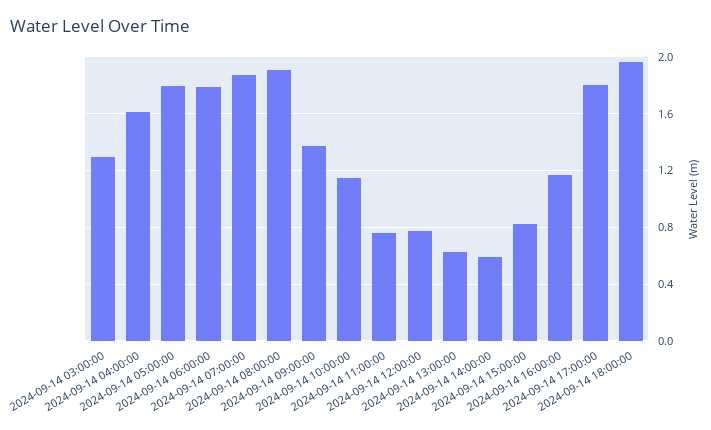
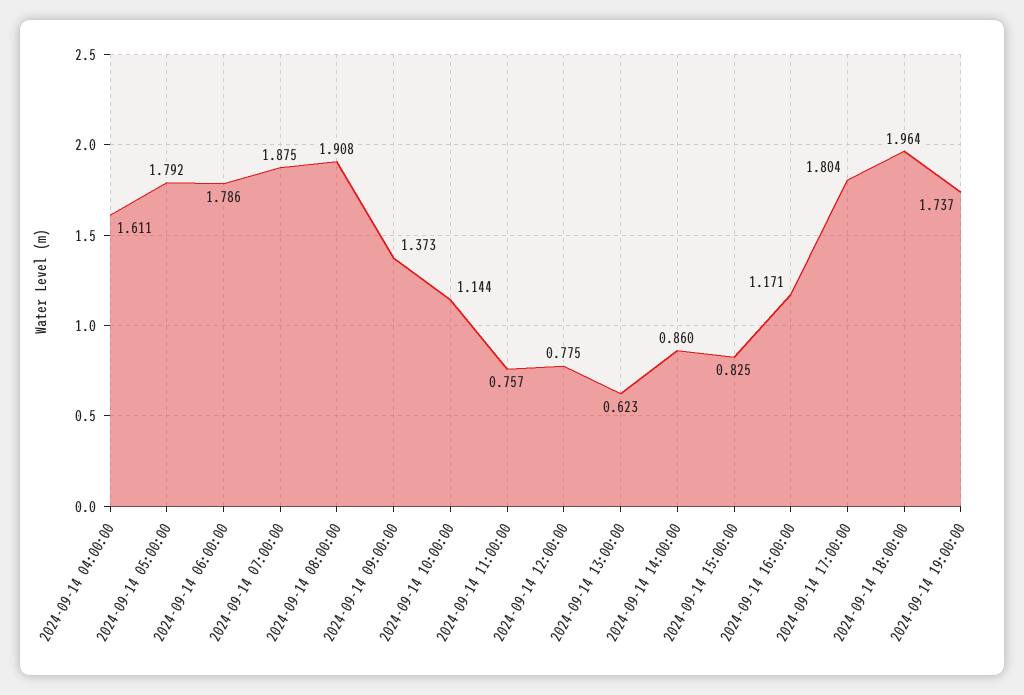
2024-09-14 03:00:00: 1.3 -> none
2024-09-14 14:00:00: 0.6 -> 0.86
2024-09-14 19:00:00: none -> 1.737

